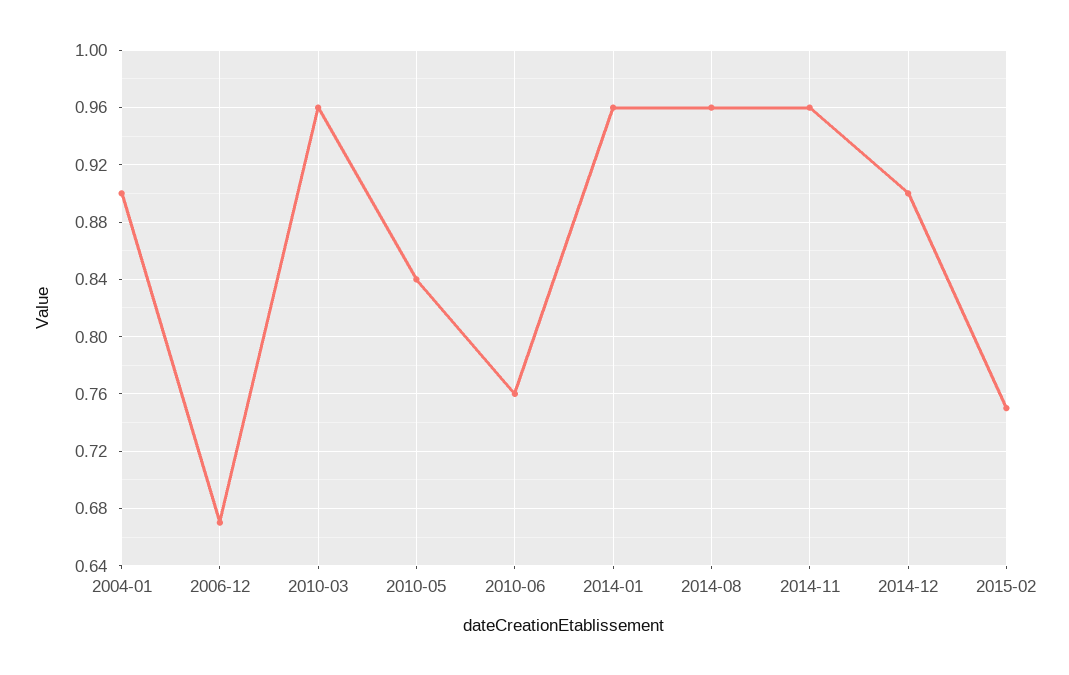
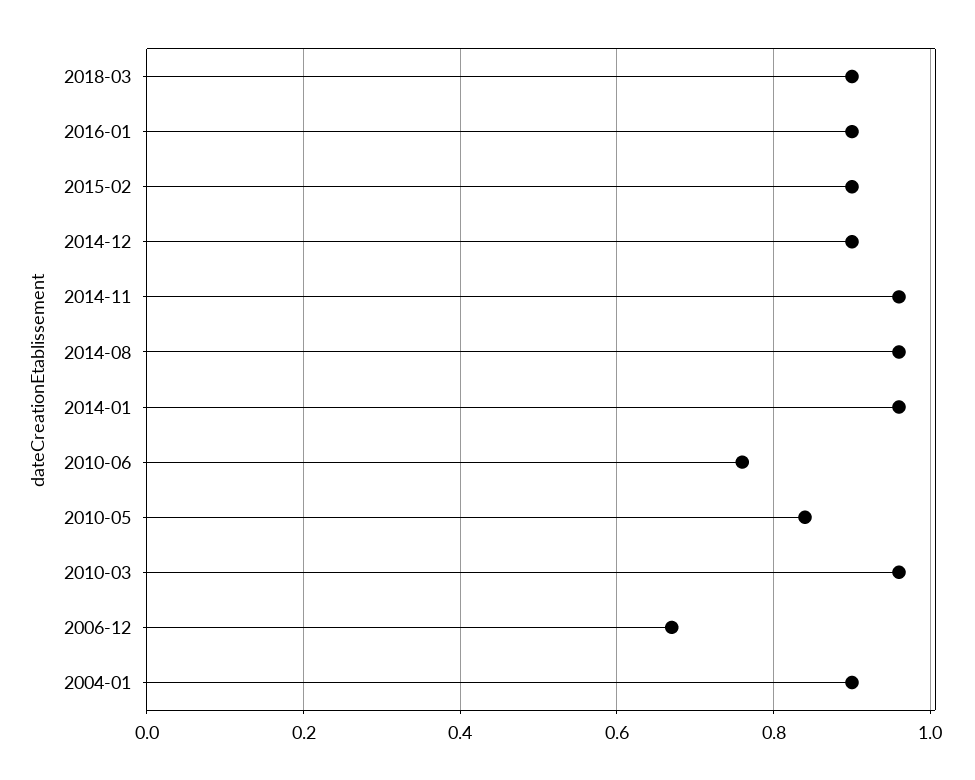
2015-02: 0.75 -> 0.9
2018-03: none -> 0.9
2016-01: none -> 0.9

